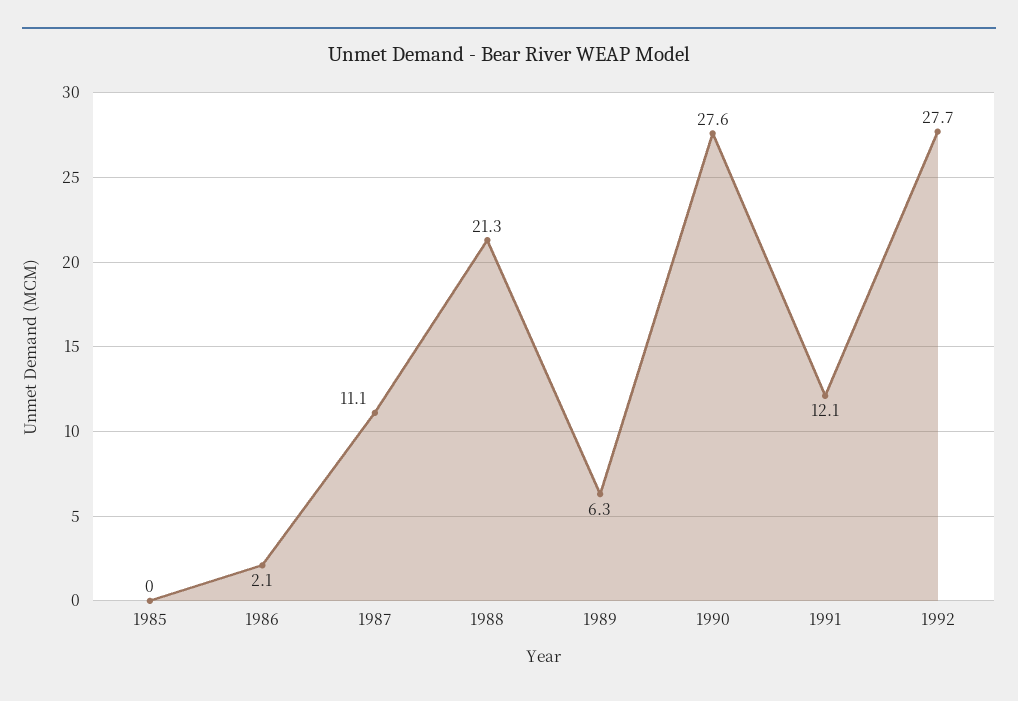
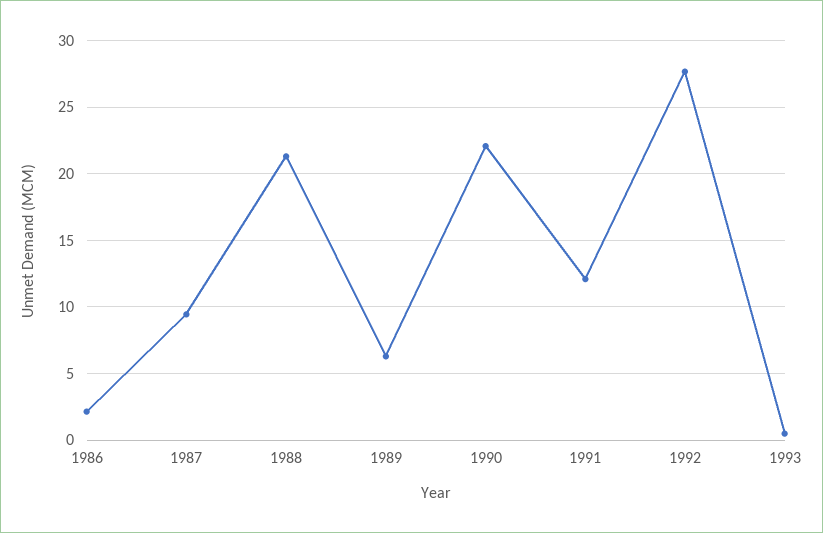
1985: 0 -> none
1987: 11.1 -> 9.5
1990: 27.6 -> 22
1993: none -> 0.5

